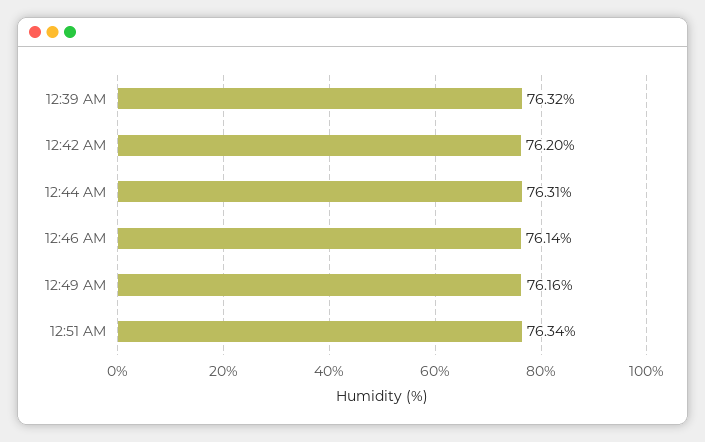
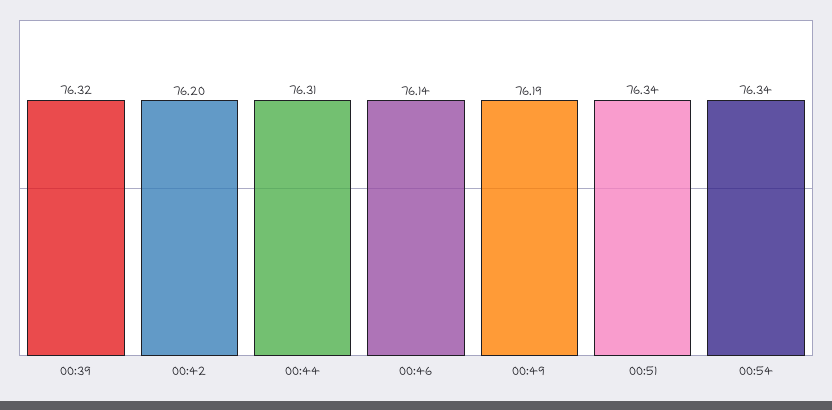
12:49 AM: 76.16 -> 76.19
00:54: none -> 76.34

